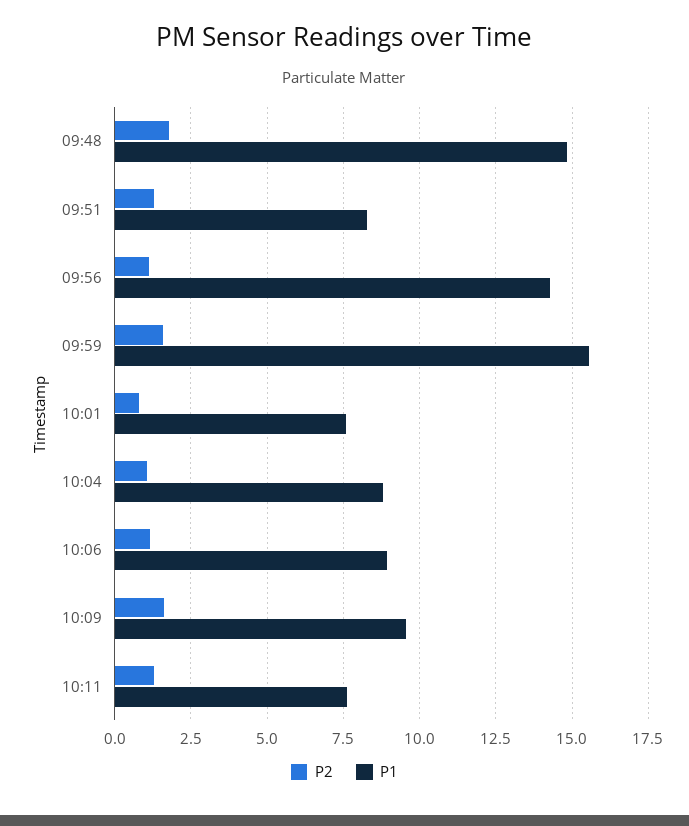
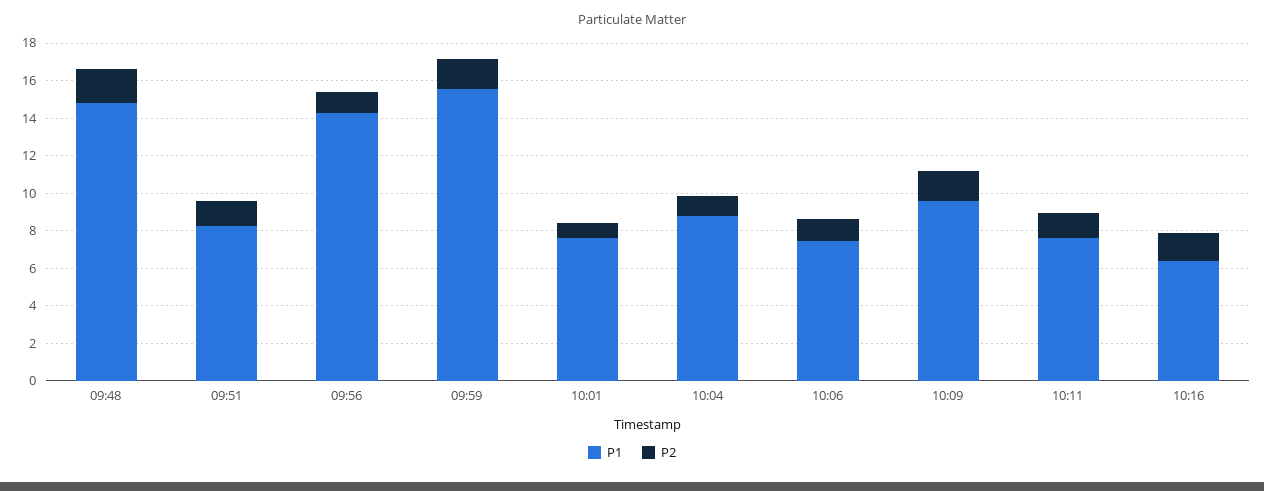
P1, 10:06: 9 -> 7.5
P1, 10:16: none -> 6.5
P2, 10:16: none -> 1.5

